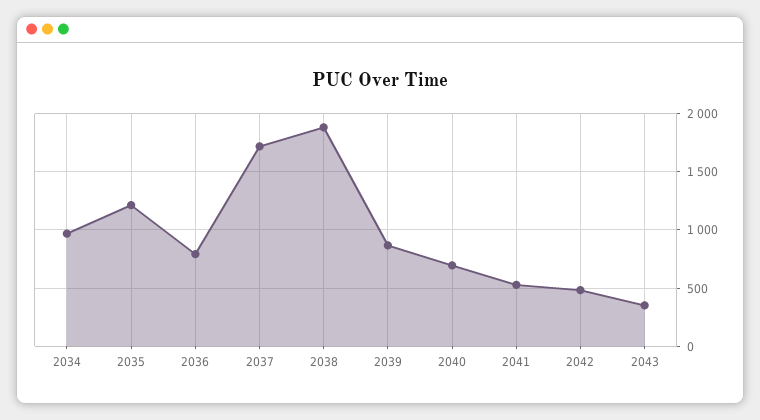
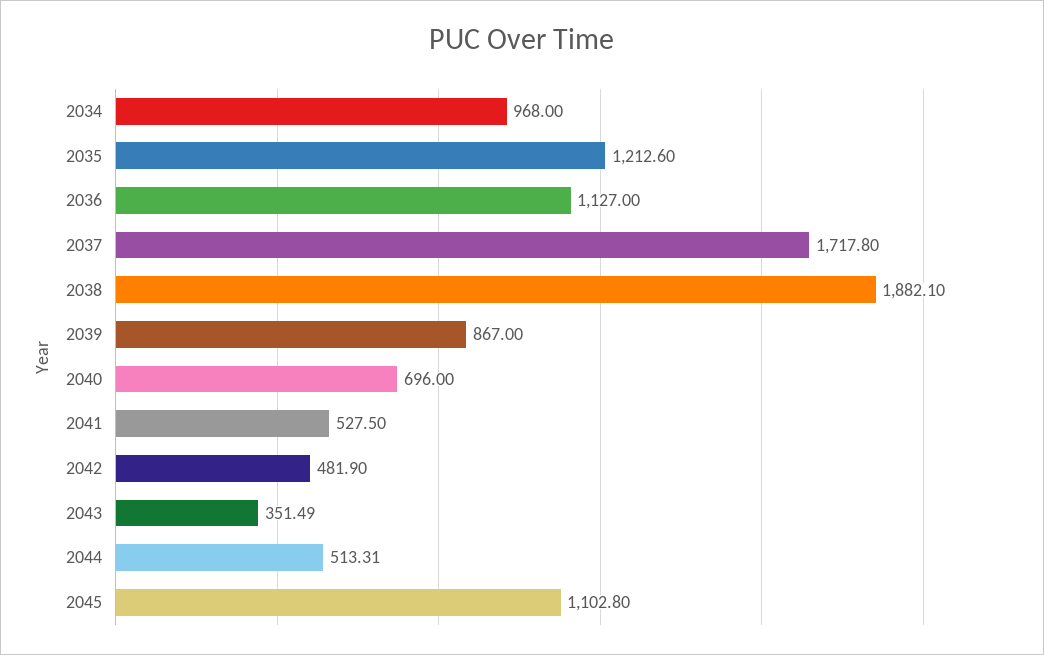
2036: 800 -> 1127
2044: none -> 513.31
2045: none -> 1102.8

